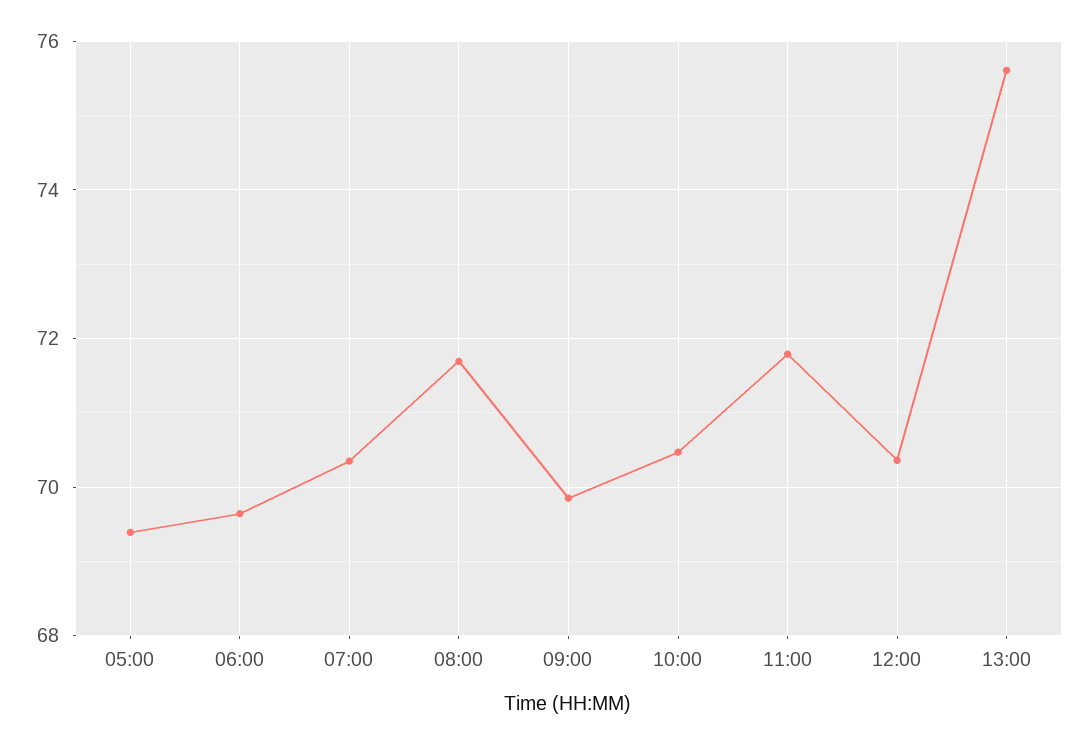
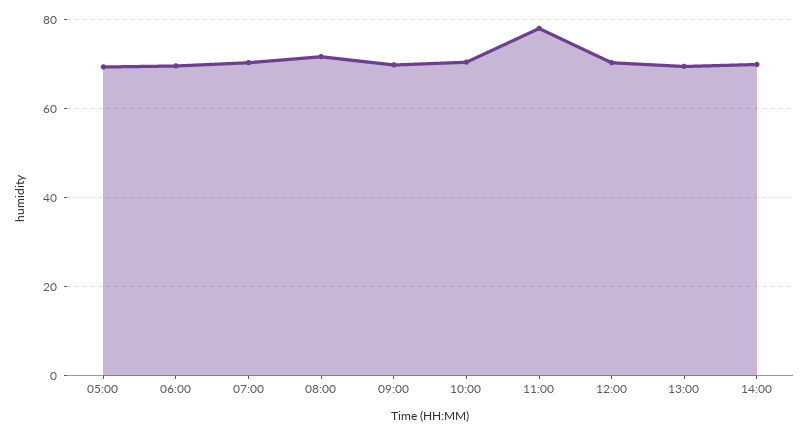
11:00: 71.8 -> 78
13:00: 75.6 -> 70
14:00: none -> 70

